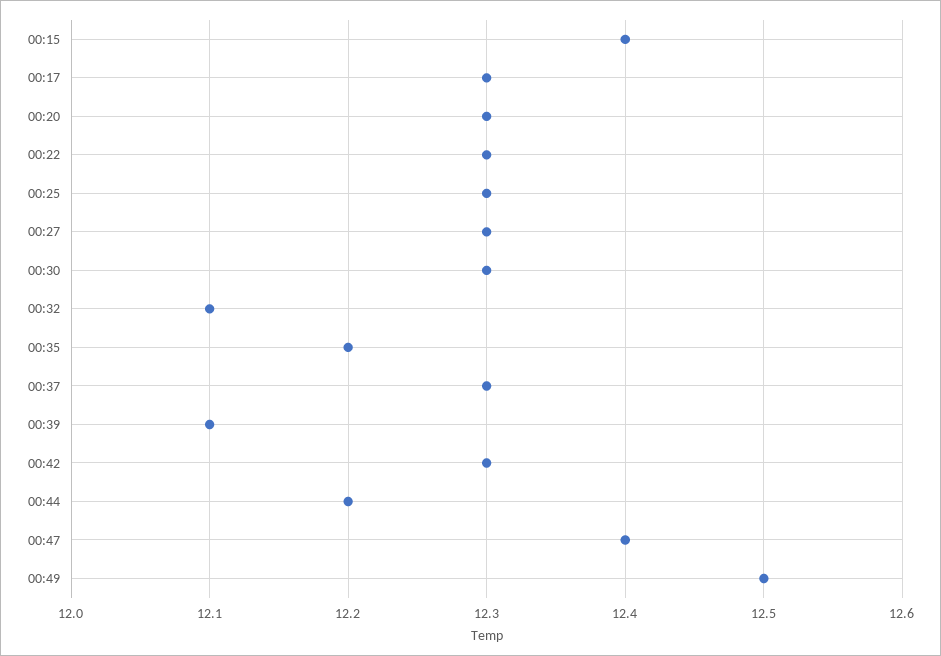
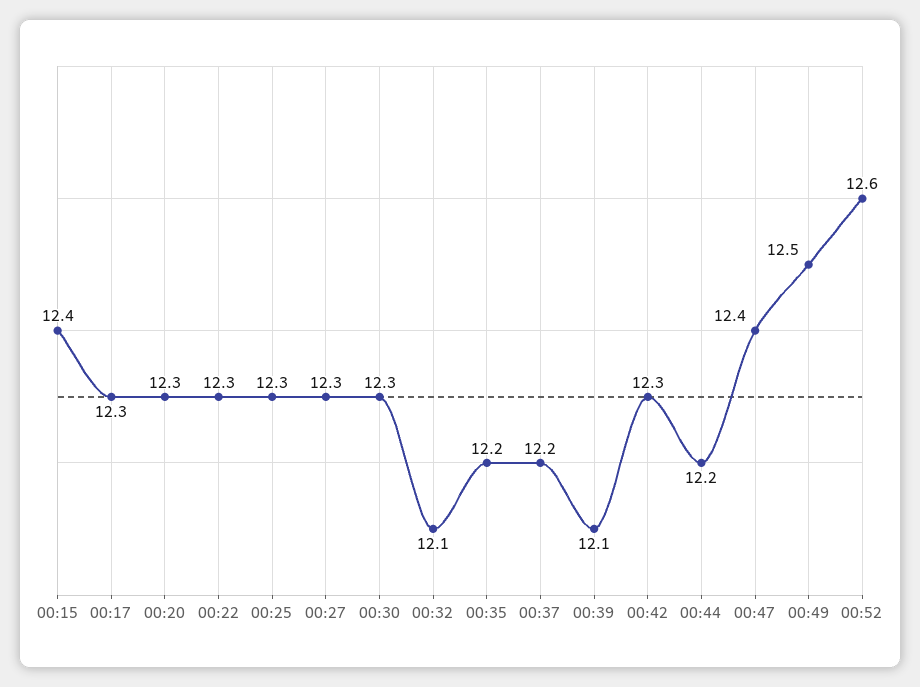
00:37: 12.3 -> 12.2
00:52: none -> 12.6

